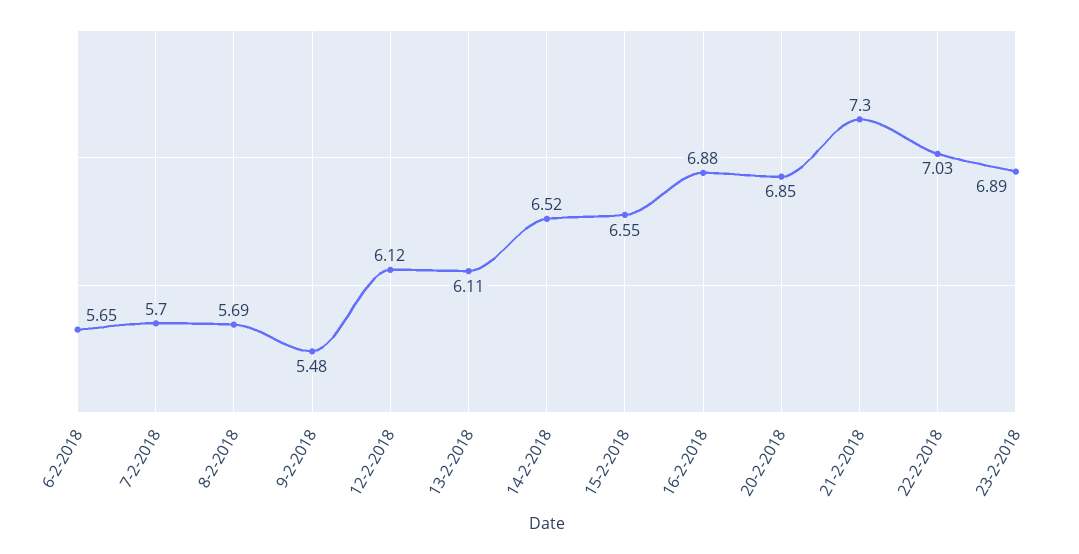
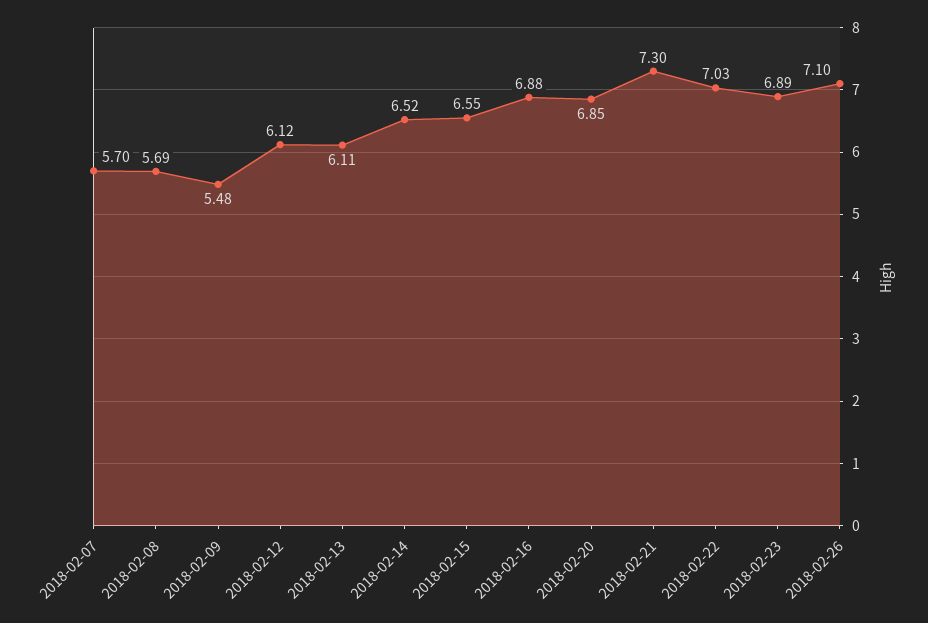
6-2-2018: 5.65 -> none
2018-02-26: none -> 7.1

